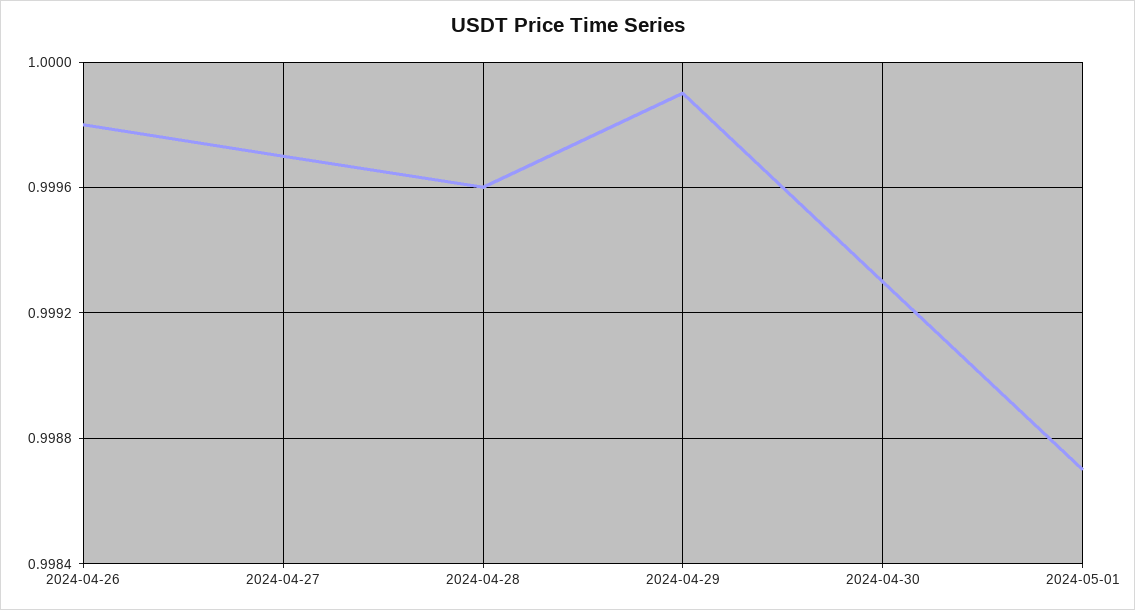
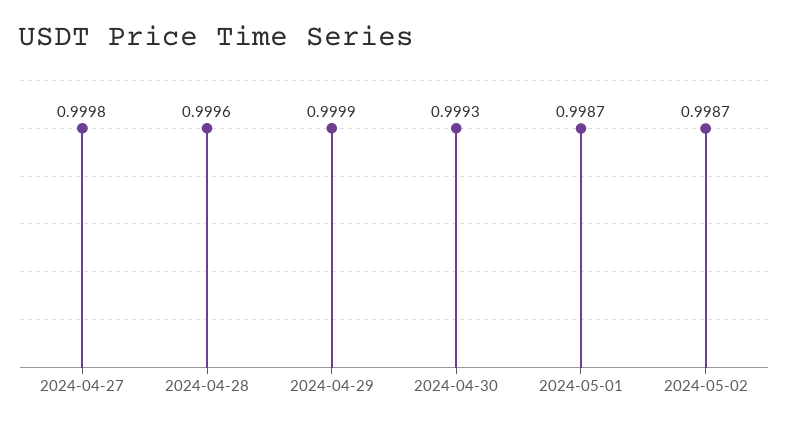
2024-04-26: 0.9998 -> none
2024-04-27: 0.9997 -> 0.9998
2024-05-02: none -> 0.9987

